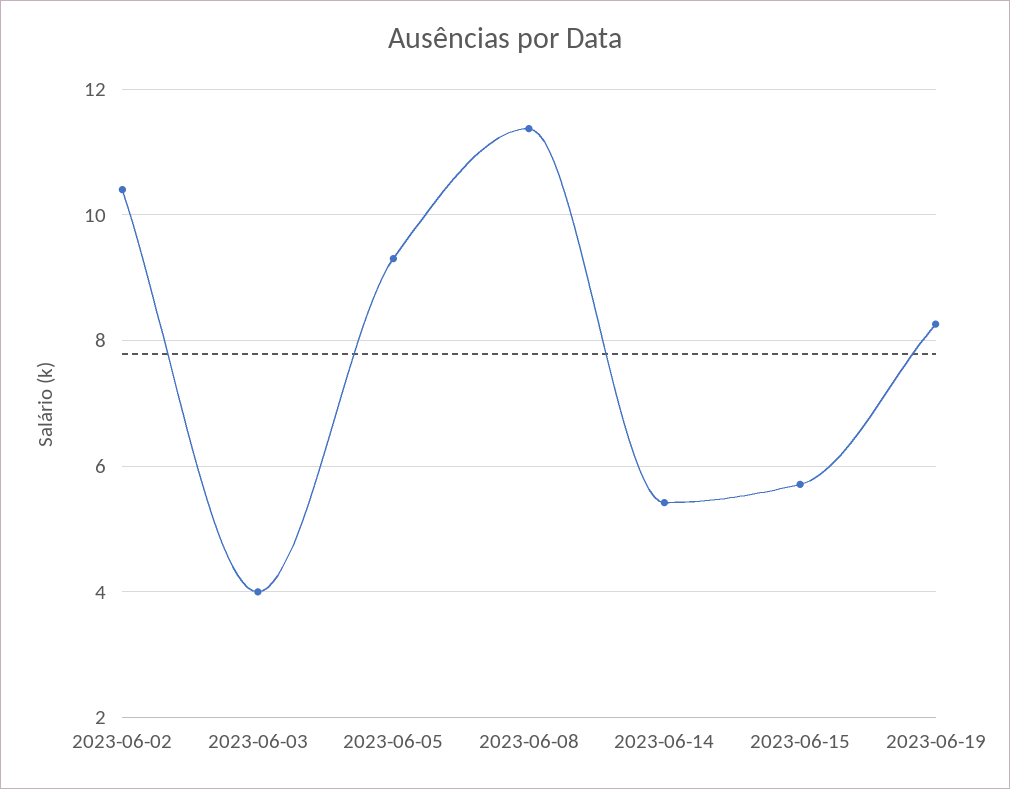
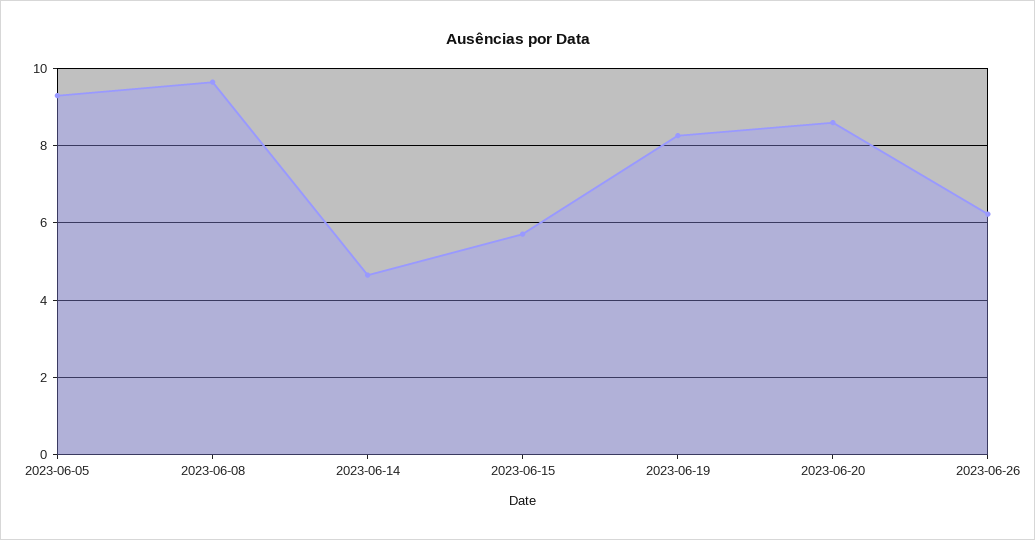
2023-06-02: 10.4 -> none
2023-06-03: 4 -> none
2023-06-08: 11.4 -> 9.6
2023-06-14: 5.4 -> 4.6
2023-06-20: none -> 8.6
2023-06-26: none -> 6.2

